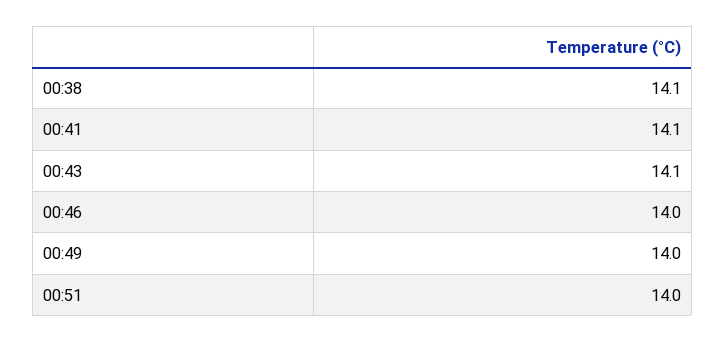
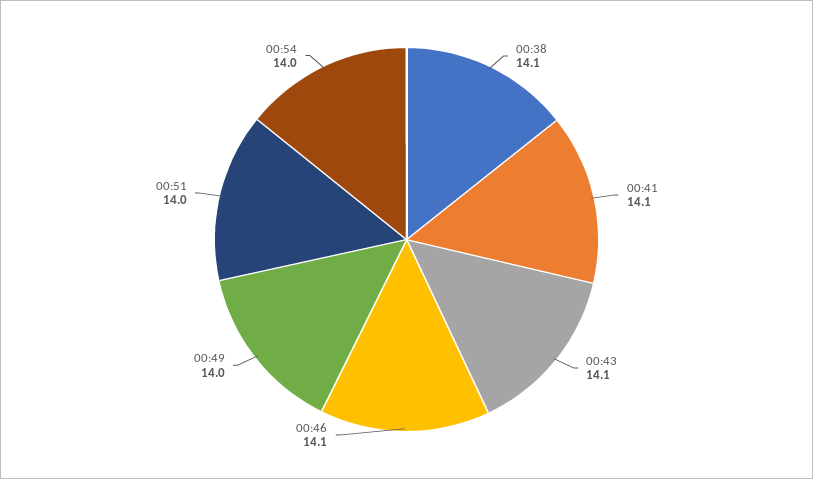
00:46: 14 -> 14.1
00:54: none -> 14

